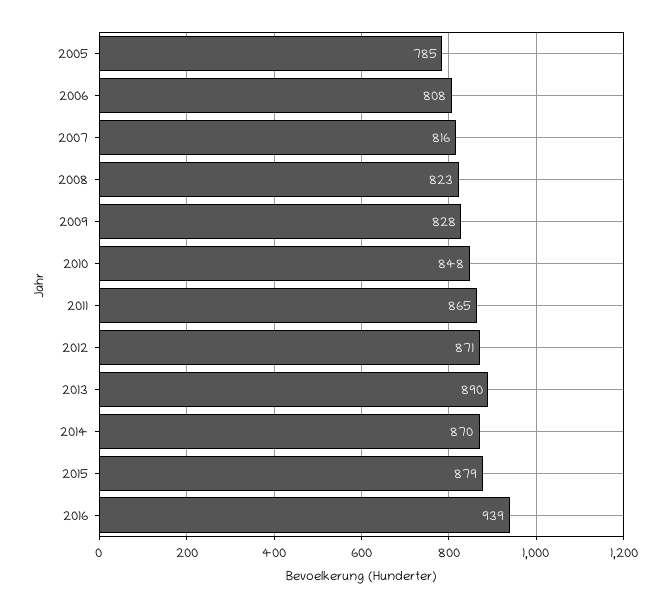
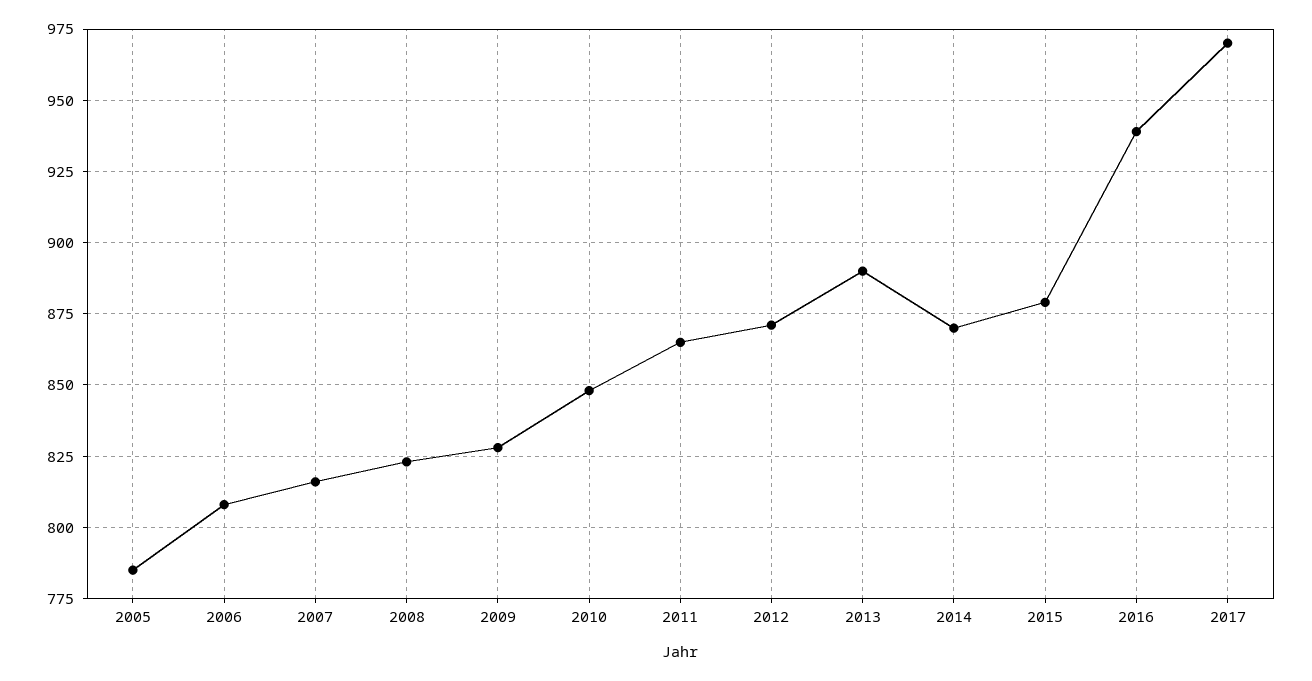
2017: none -> 970

